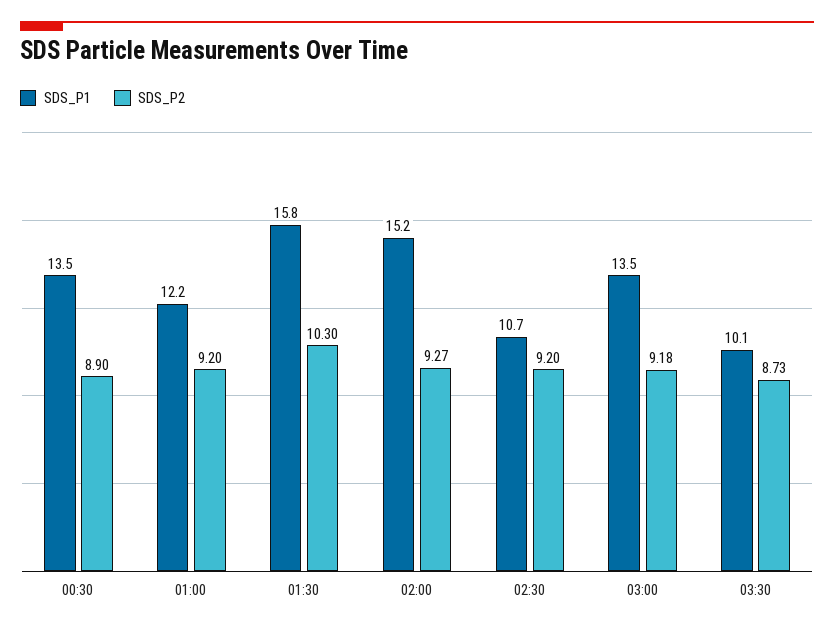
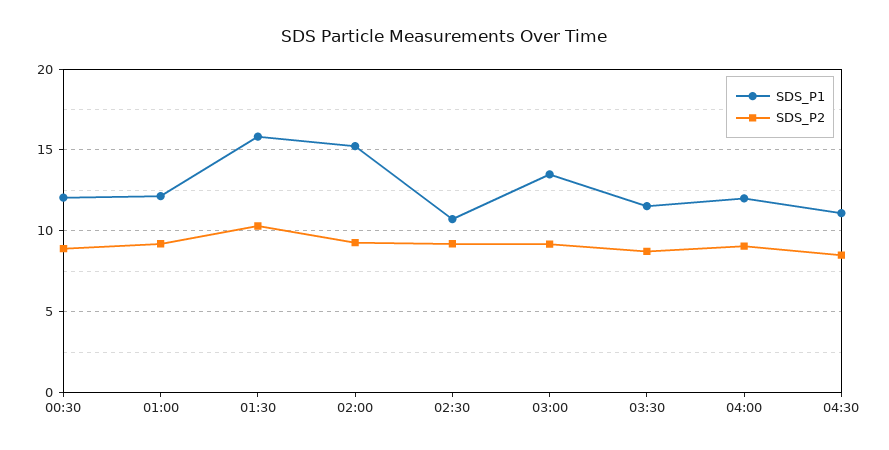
SDS_P1, 00:30: 13.5 -> 12
SDS_P1, 03:30: 10.1 -> 11.5
SDS_P1, 04:00: none -> 12
SDS_P2, 04:00: none -> 9
SDS_P1, 04:30: none -> 11
SDS_P2, 04:30: none -> 8.5

